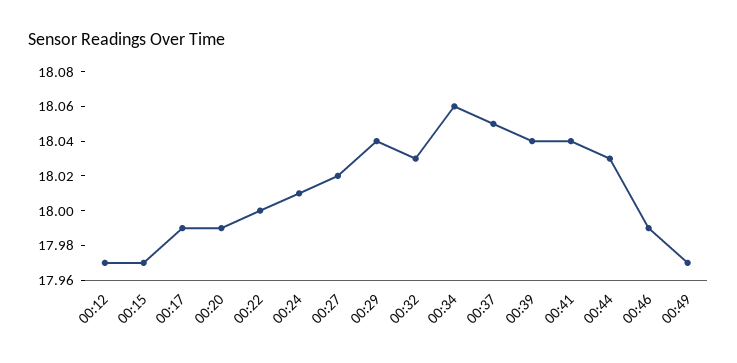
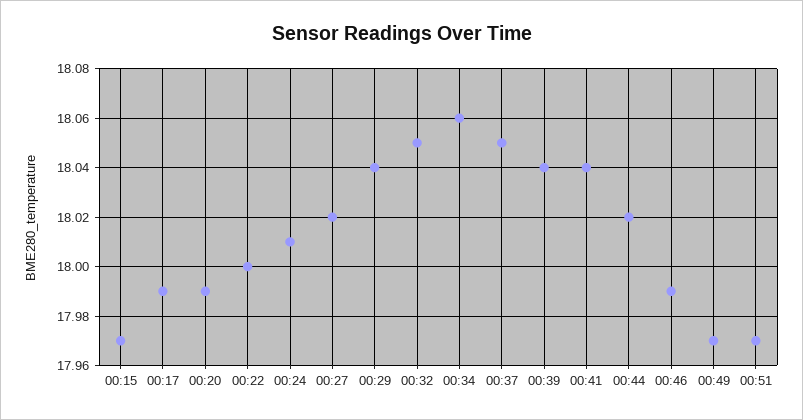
00:12: 17.97 -> none
00:32: 18.03 -> 18.05
00:44: 18.03 -> 18.02
00:51: none -> 17.97

